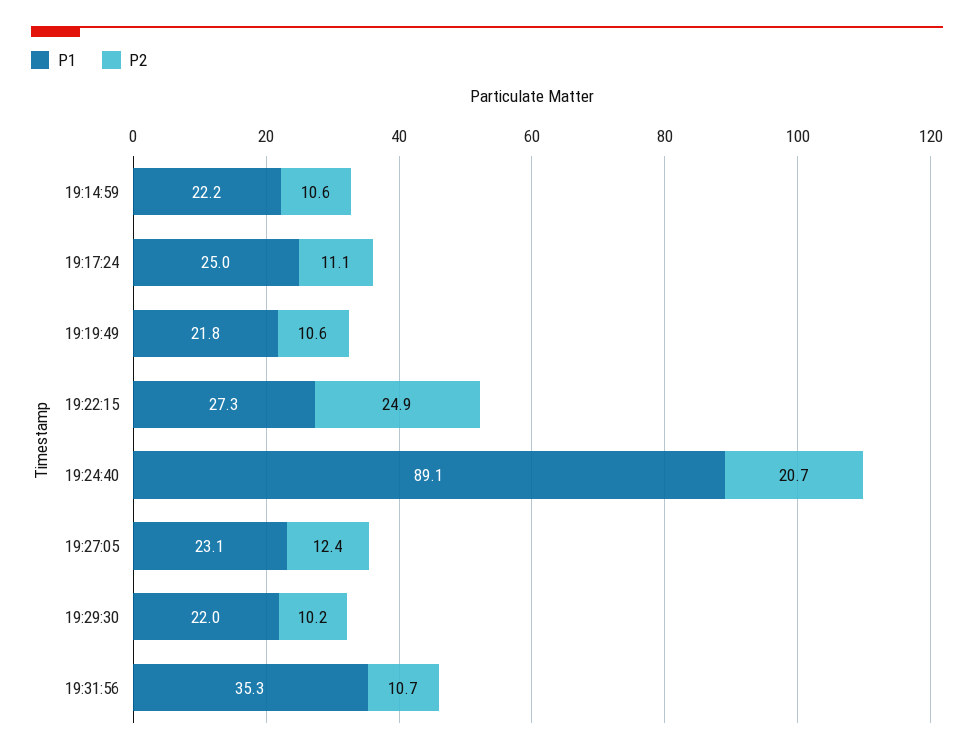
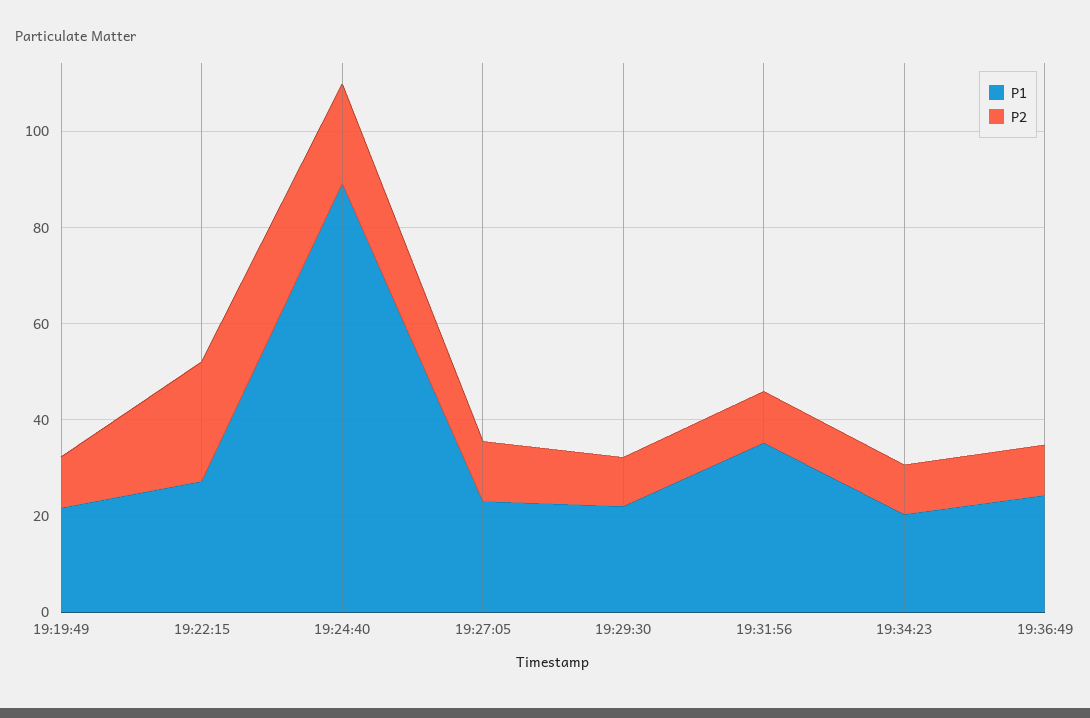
P1, 19:14:59: 22.2 -> none
P2, 19:14:59: 10.6 -> none
P1, 19:17:24: 25 -> none
P2, 19:17:24: 11.1 -> none
P1, 19:34:23: none -> 20
P2, 19:34:23: none -> 10
P1, 19:36:49: none -> 25
P2, 19:36:49: none -> 10

